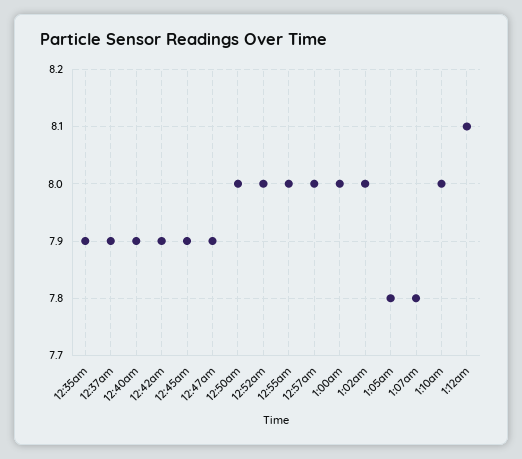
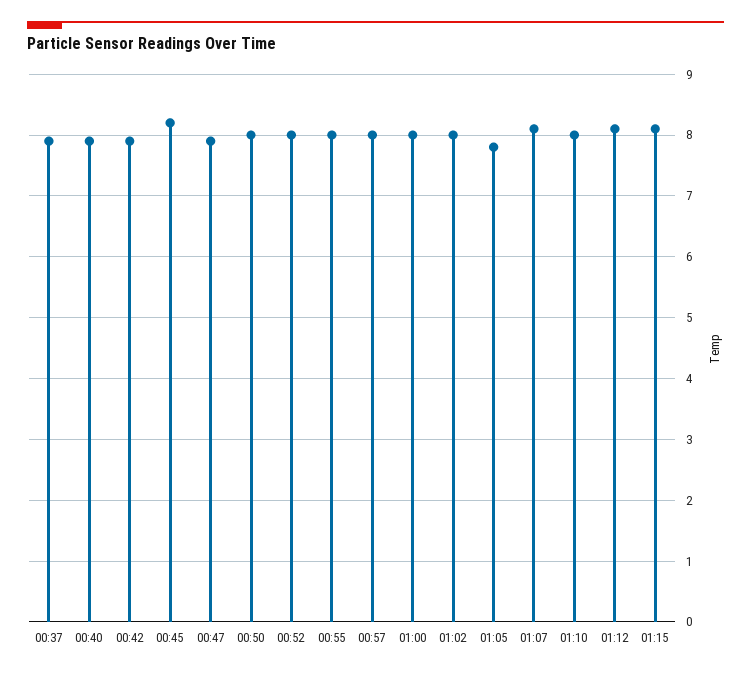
12:35am: 7.9 -> none
12:45am: 7.9 -> 8.2
1:07am: 7.8 -> 8.1
01:15: none -> 8.1

